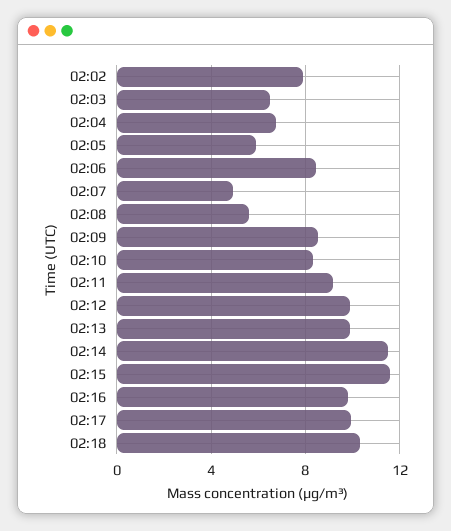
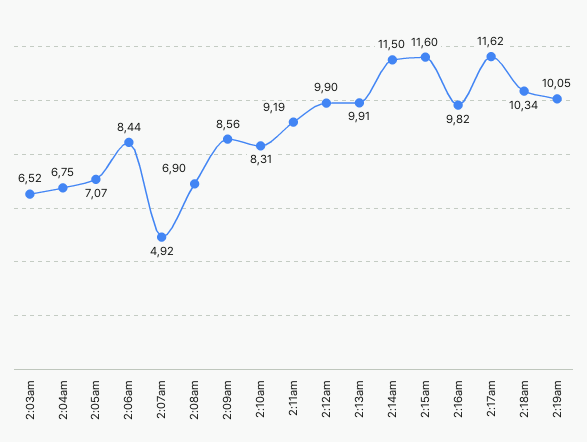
02:02: 8 -> none
02:05: 6 -> 7.07
02:08: 5.5 -> 6.9
02:17: 10 -> 11.62
2:19am: none -> 10.05

